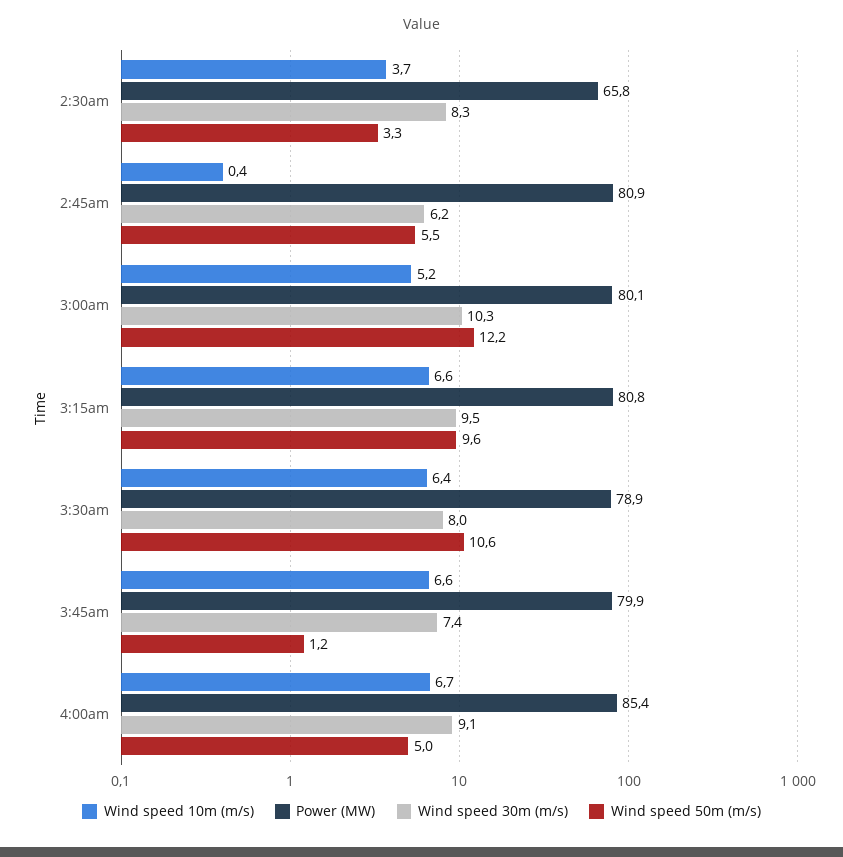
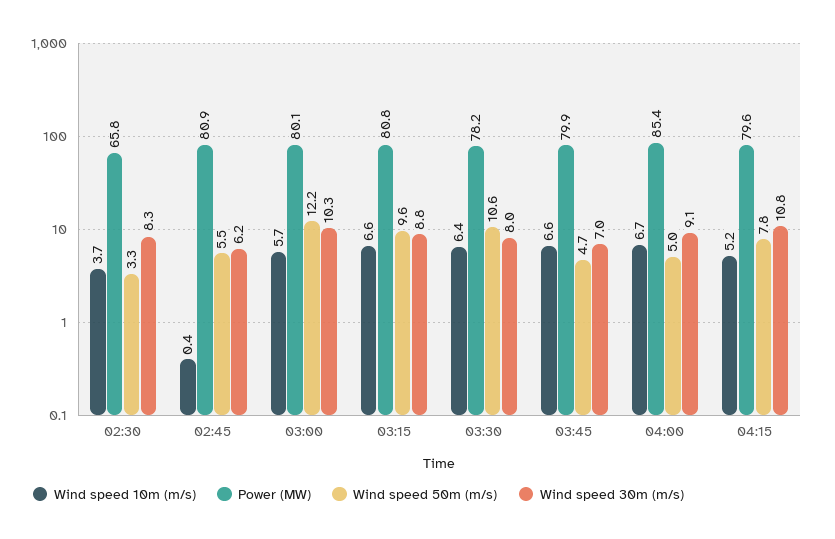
Wind speed 10m (m/s), 3:00am: 5.2 -> 5.7
Wind speed 30m (m/s), 3:15am: 9.5 -> 8.8
Power (MW), 3:30am: 78.9 -> 78.2
Wind speed 30m (m/s), 3:45am: 7.4 -> 7
Wind speed 50m (m/s), 3:45am: 1.2 -> 4.7
Wind speed 10m (m/s), 04:15: none -> 5.2
Power (MW), 04:15: none -> 79.6
Wind speed 50m (m/s), 04:15: none -> 7.8
Wind speed 30m (m/s), 04:15: none -> 10.8

